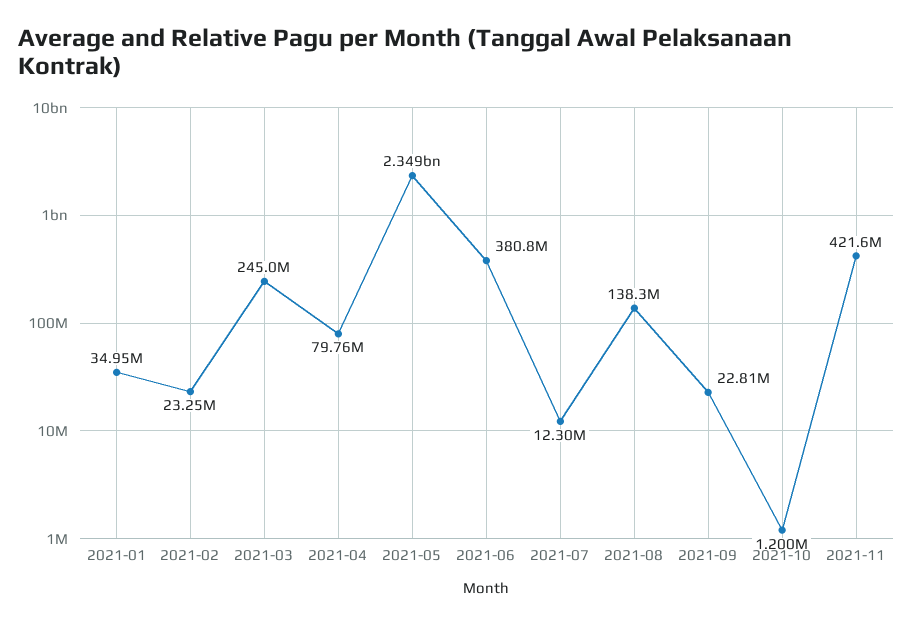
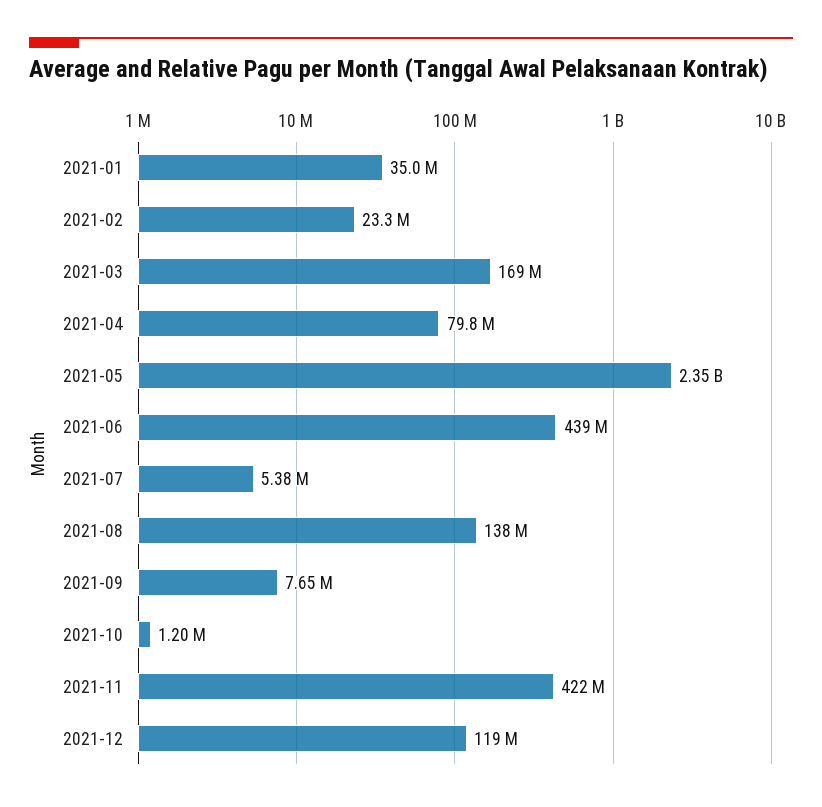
2021-03: 245000000 -> 169000000
2021-06: 380800000 -> 439000000
2021-07: 12300000 -> 5380000
2021-09: 22810000 -> 7650000
2021-12: none -> 119000000

